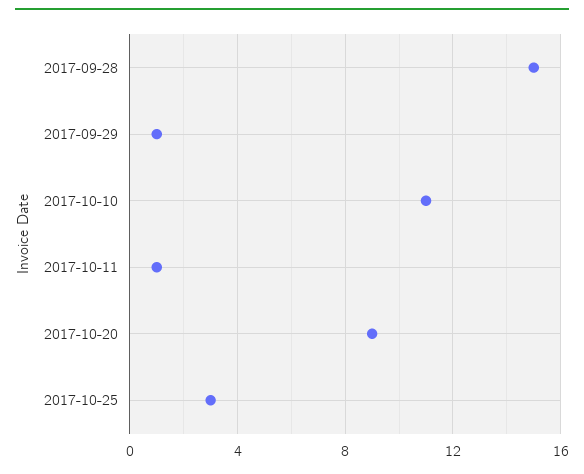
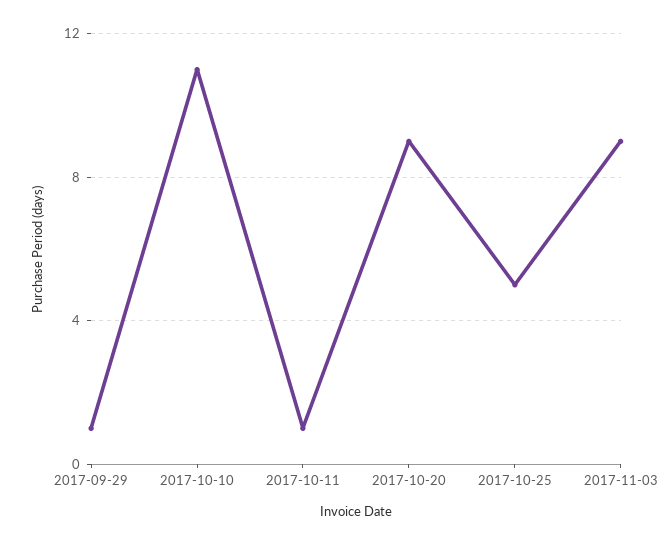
2017-09-28: 15 -> none
2017-10-25: 3 -> 5
2017-11-03: none -> 9

